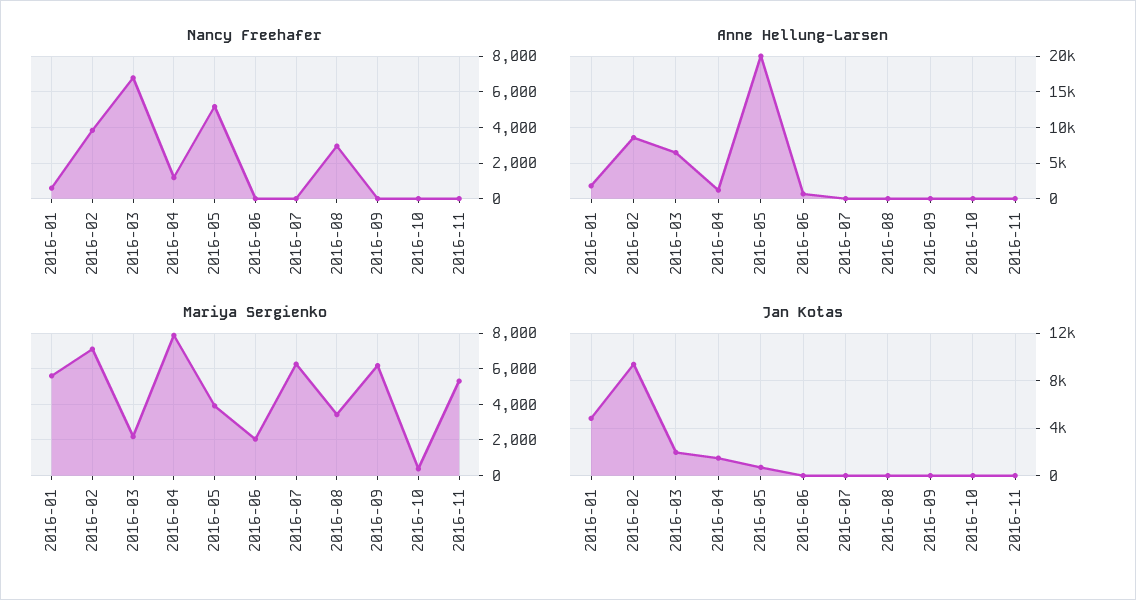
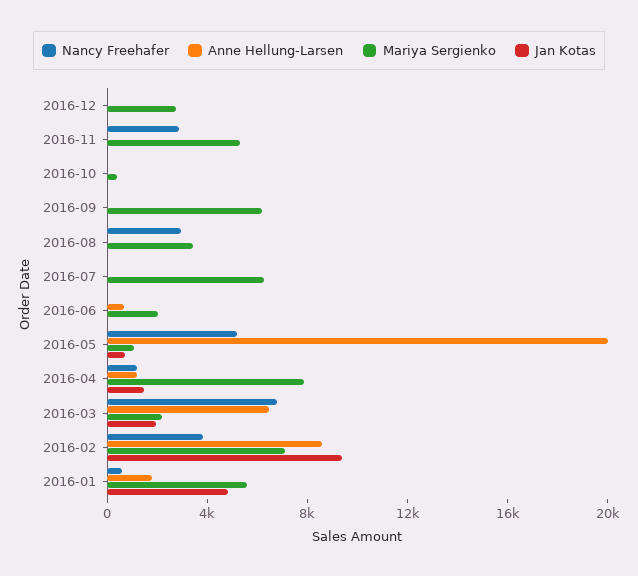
Nancy Freehafer, 2016-11: 0 -> 3000
Mariya Sergienko, 2016-05: 4000 -> 1000
Nancy Freehafer, 2016-12: none -> 0
Anne Hellung-Larsen, 2016-12: none -> 0
Mariya Sergienko, 2016-12: none -> 3000
Jan Kotas, 2016-12: none -> 0

